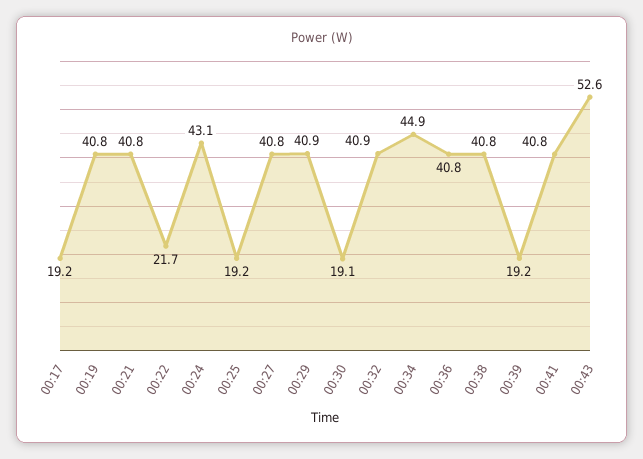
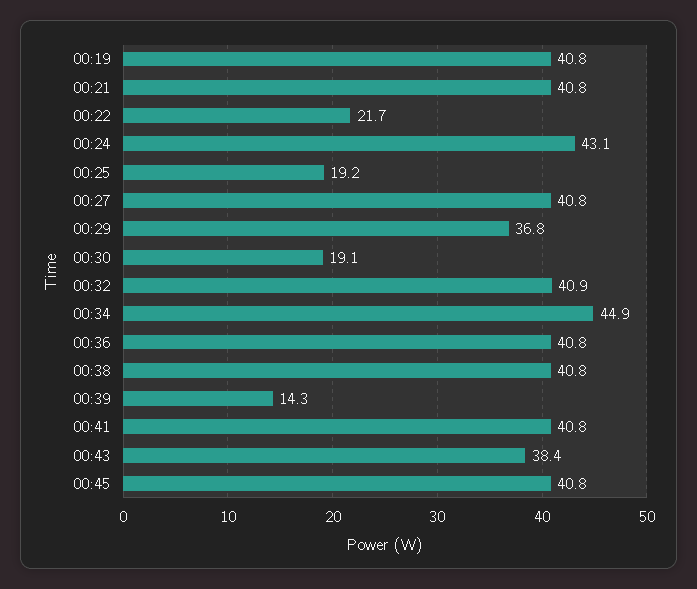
00:17: 19.2 -> none
00:29: 40.9 -> 36.8
00:39: 19.2 -> 14.3
00:43: 52.6 -> 38.4
00:45: none -> 40.8

